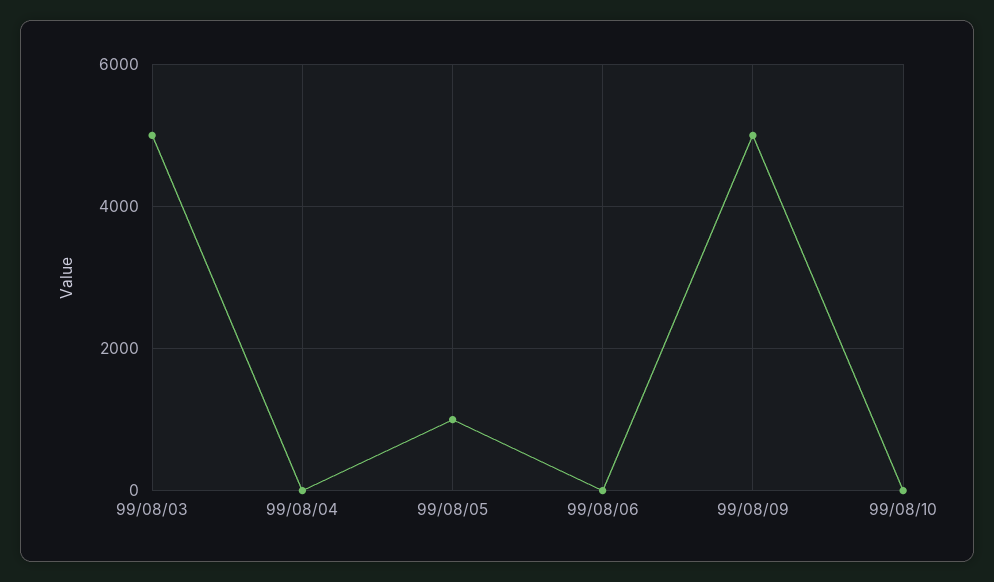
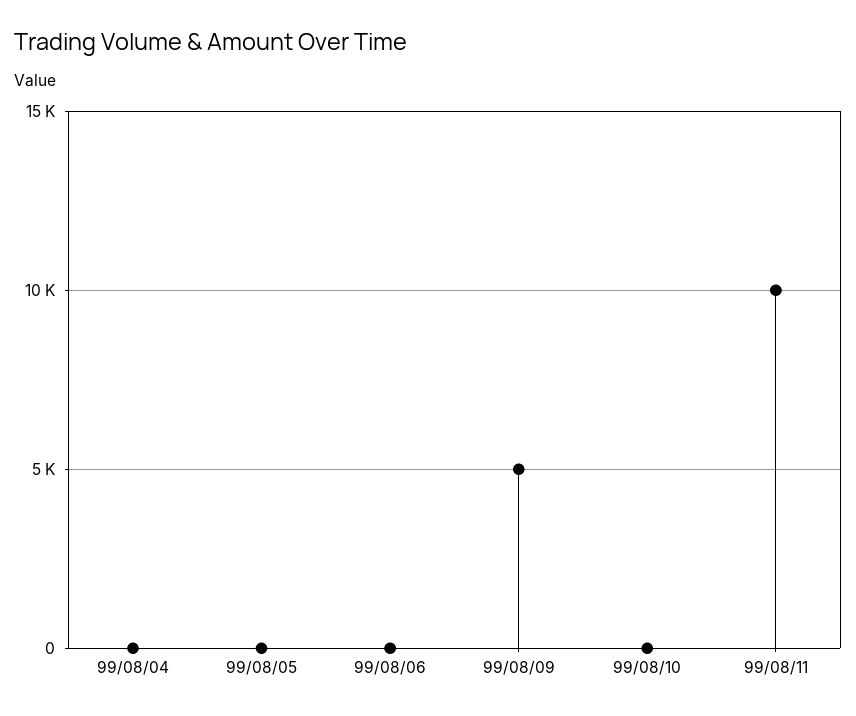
99/08/03: 5000 -> none
99/08/05: 1000 -> 0
99/08/11: none -> 10000

